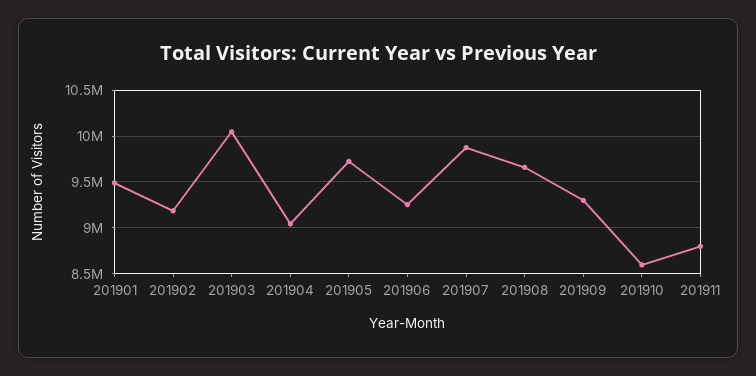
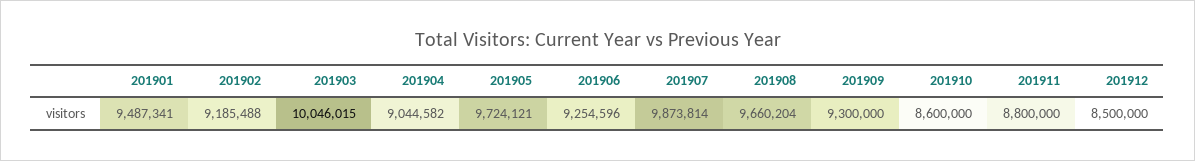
201912: none -> 8500000

